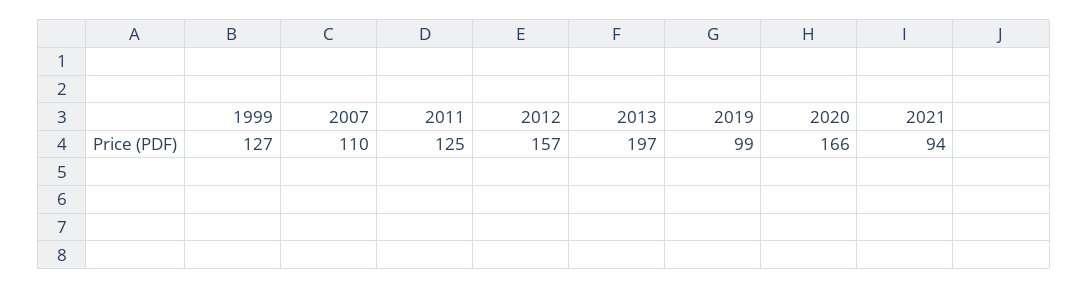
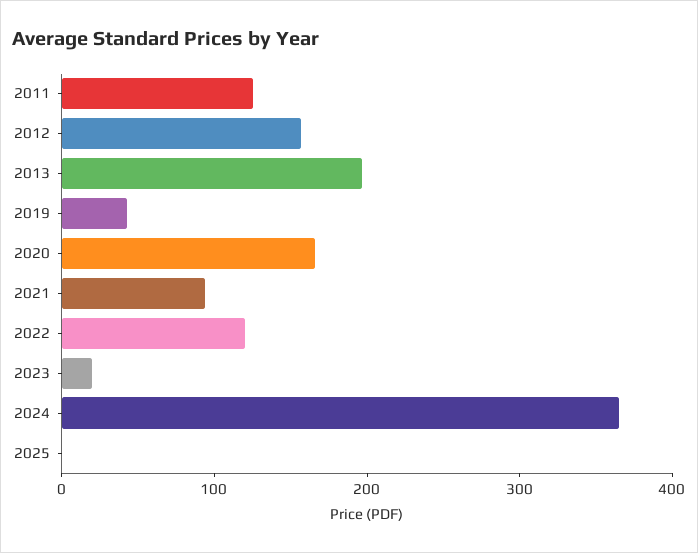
1999: 127 -> none
2007: 110 -> none
2019: 99 -> 40
2022: none -> 120
2023: none -> 20
2024: none -> 360
2025: none -> 0

